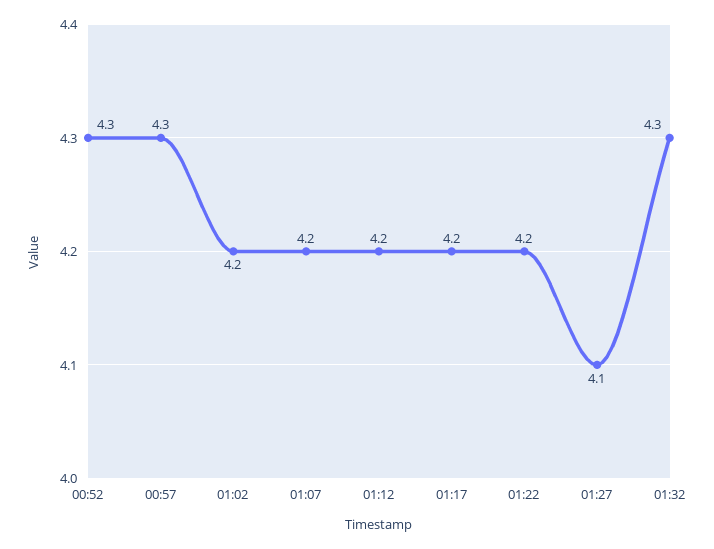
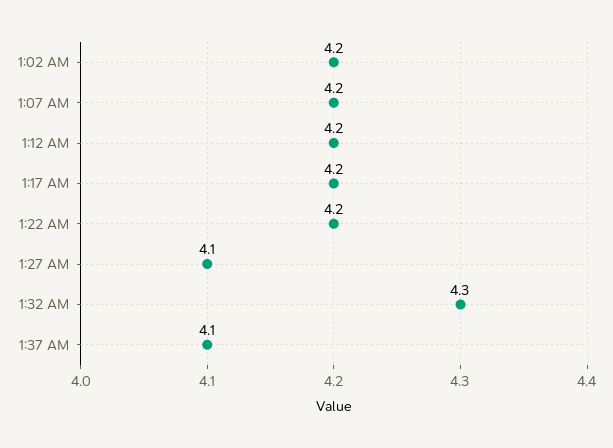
00:52: 4.3 -> none
00:57: 4.3 -> none
1:37 AM: none -> 4.1

